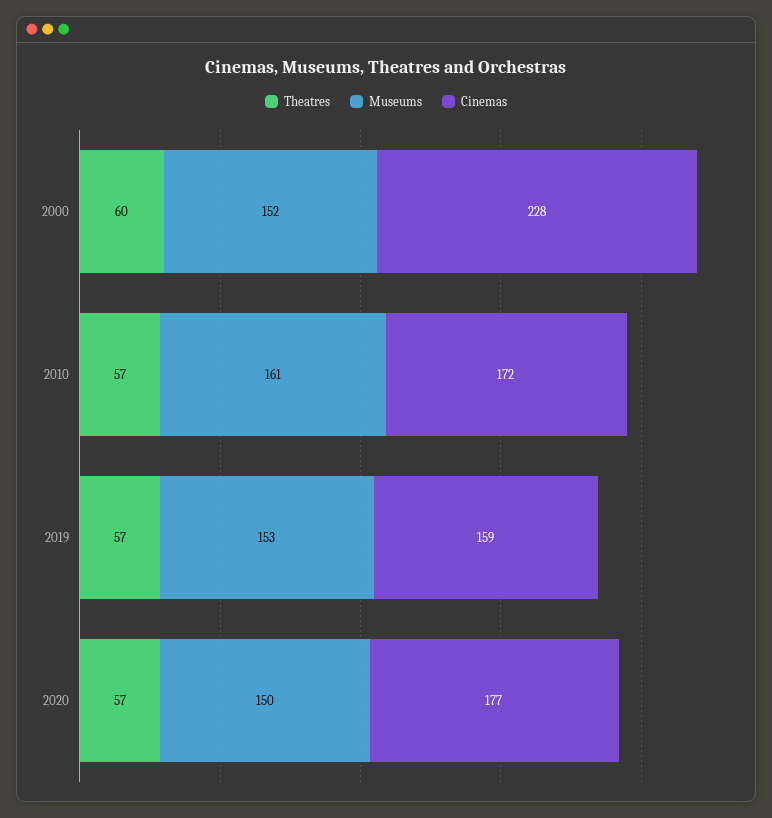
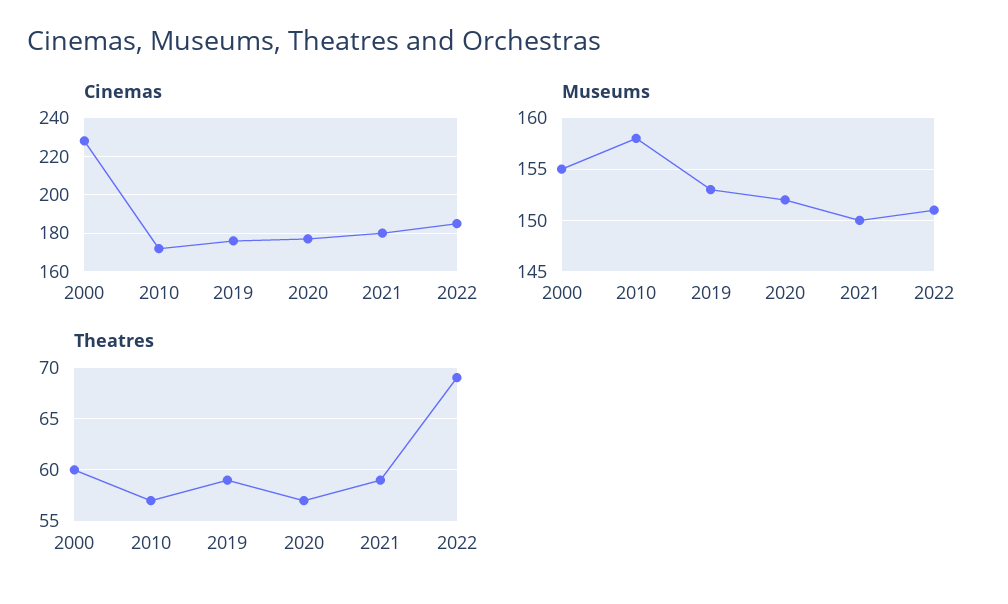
Museums, 2000: 152 -> 155
Museums, 2010: 161 -> 158
Theatres, 2019: 57 -> 59
Cinemas, 2019: 159 -> 175
Museums, 2020: 150 -> 152
Cinemas, 2021: none -> 180
Cinemas, 2022: none -> 185
Museums, 2021: none -> 150
Museums, 2022: none -> 151
Theatres, 2021: none -> 59
Theatres, 2022: none -> 69

